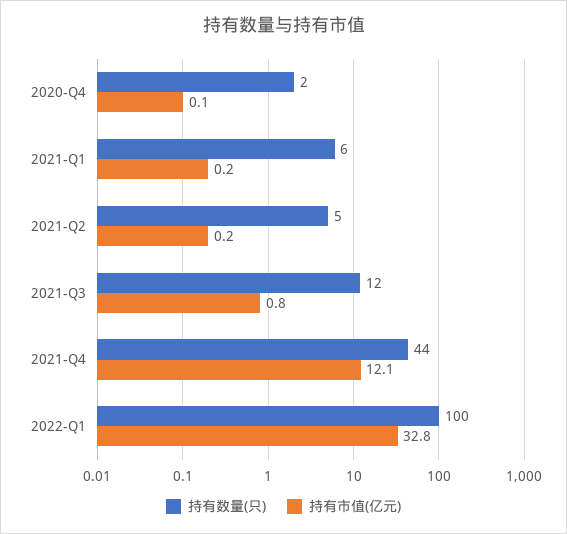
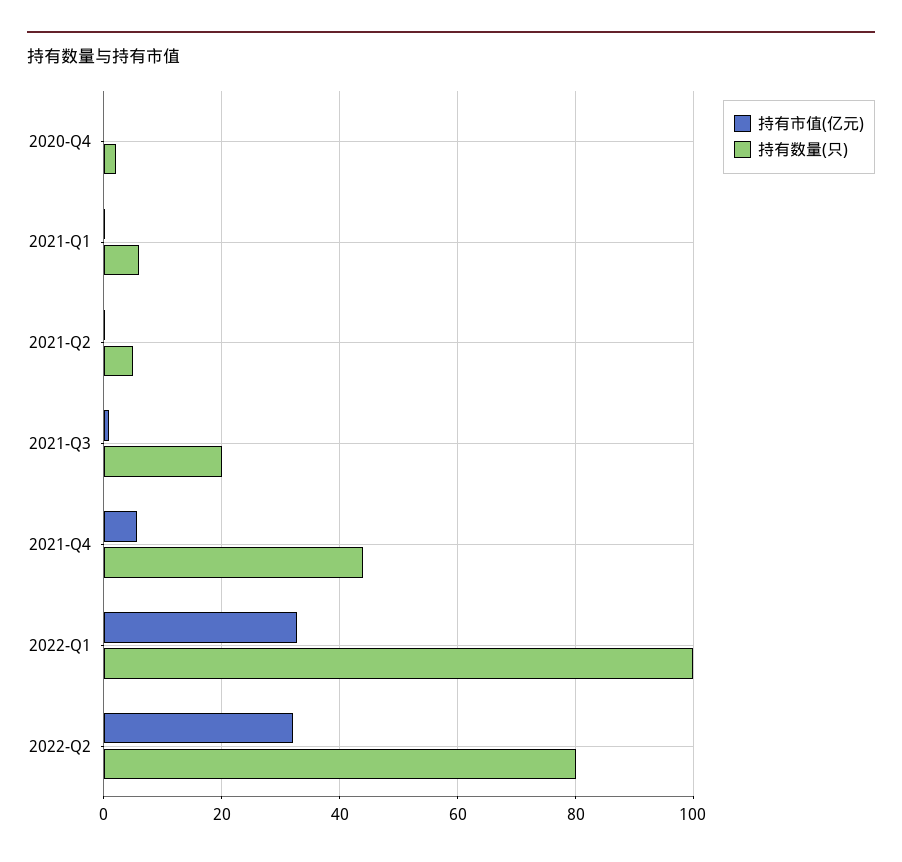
持有数量(只), 2021-Q3: 12 -> 20
持有市值(亿元), 2021-Q4: 12.1 -> 6
持有市值(亿元), 2022-Q2: none -> 32
持有数量(只), 2022-Q2: none -> 80

